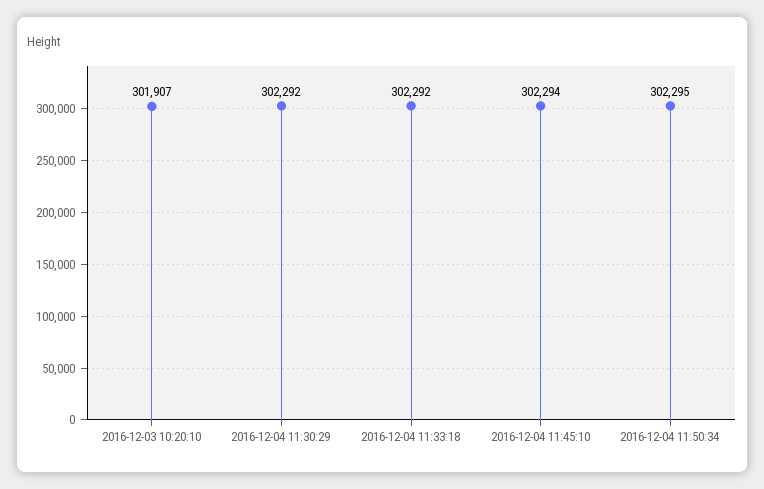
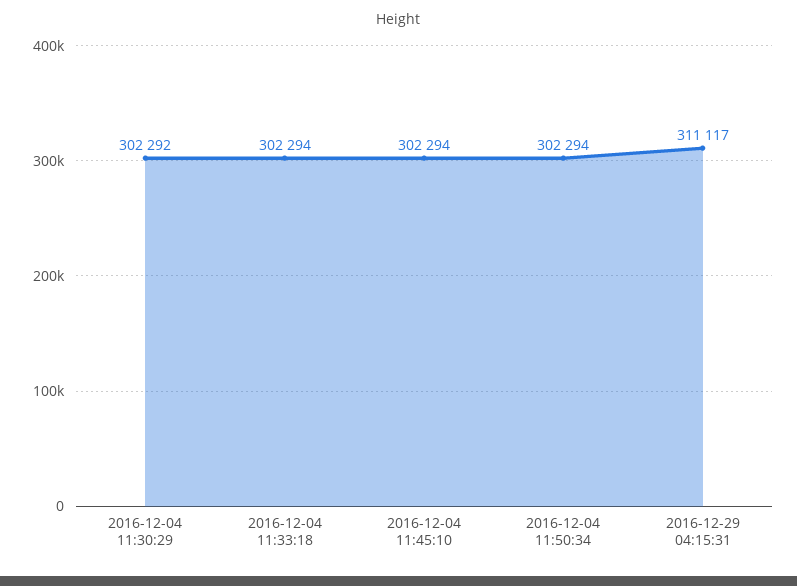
2016-12-03 10:20:10: 301907 -> none
2016-12-04 11:33:18: 302292 -> 302294
2016-12-04 11:50:34: 302295 -> 302294
2016-12-29 04:15:31: none -> 311117

